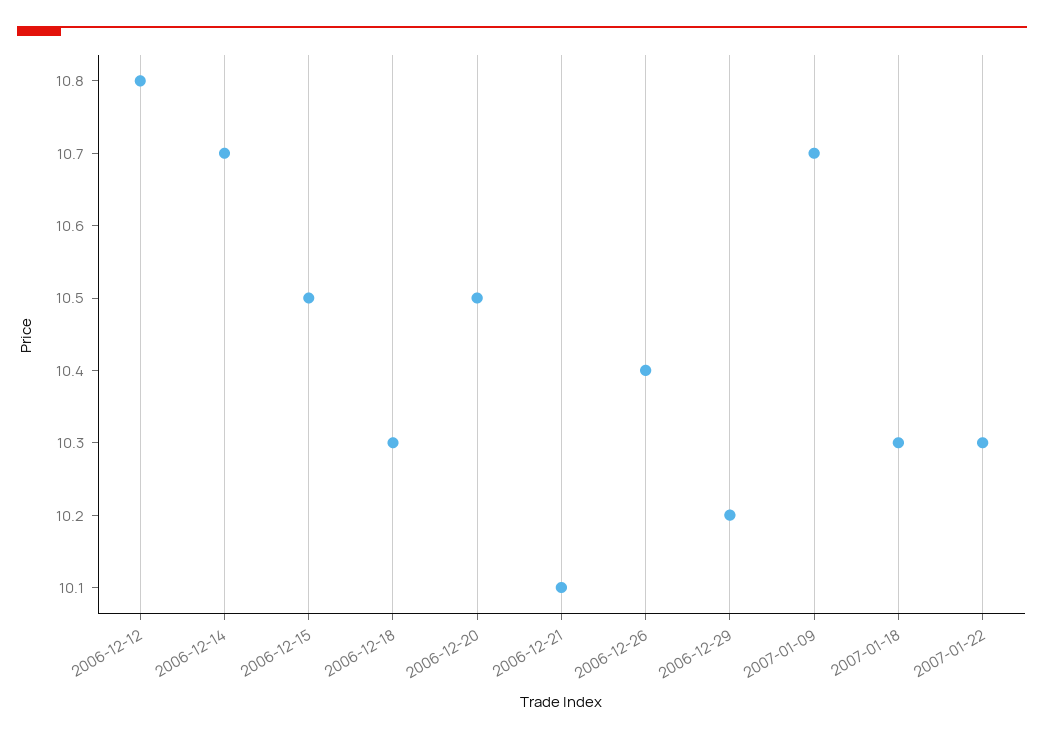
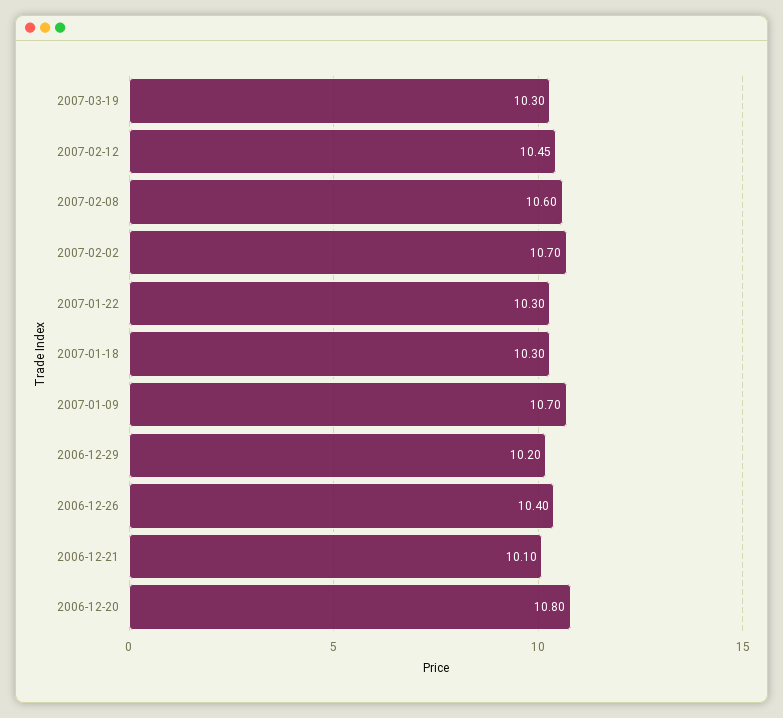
2006-12-12: 10.8 -> none
2006-12-14: 10.7 -> none
2006-12-15: 10.5 -> none
2006-12-18: 10.3 -> none
2006-12-20: 10.5 -> 10.8
2007-03-19: none -> 10.3
2007-02-12: none -> 10.45
2007-02-08: none -> 10.6
2007-02-02: none -> 10.7

